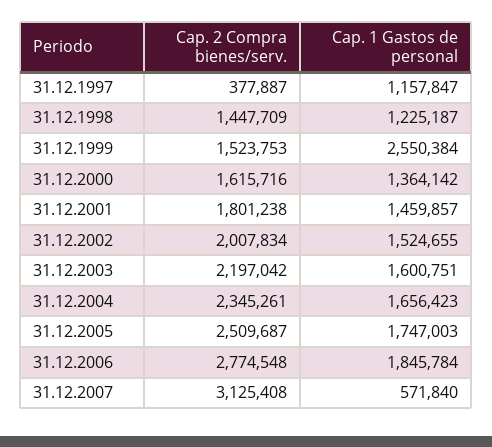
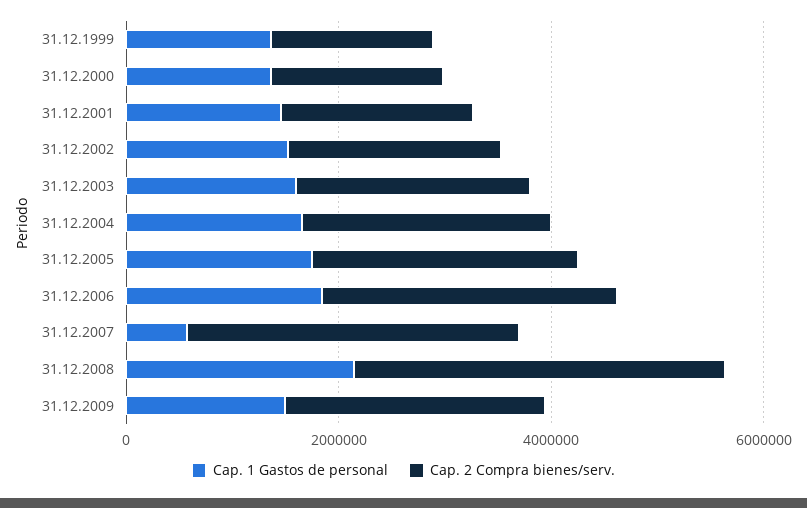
Cap. 2 Compra bienes/serv., 31.12.1997: 377887 -> none
Cap. 1 Gastos de personal, 31.12.1997: 1157847 -> none
Cap. 2 Compra bienes/serv., 31.12.1998: 1447709 -> none
Cap. 1 Gastos de personal, 31.12.1998: 1225187 -> none
Cap. 1 Gastos de personal, 31.12.1999: 2550384 -> 1500000
Cap. 1 Gastos de personal, 31.12.2008: none -> 2000000
Cap. 2 Compra bienes/serv., 31.12.2008: none -> 3500000
Cap. 1 Gastos de personal, 31.12.2009: none -> 1500000
Cap. 2 Compra bienes/serv., 31.12.2009: none -> 2500000

